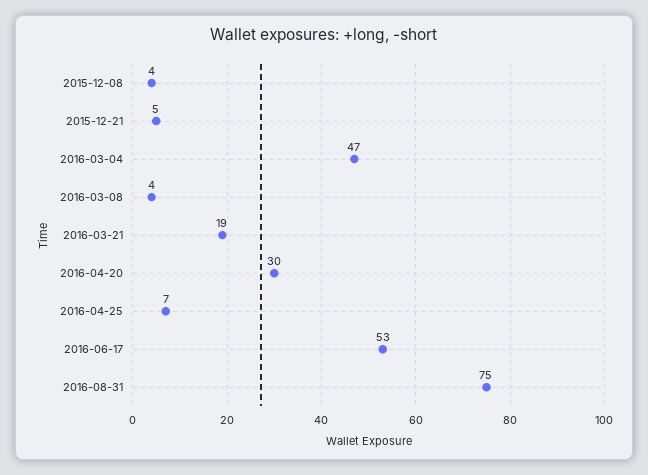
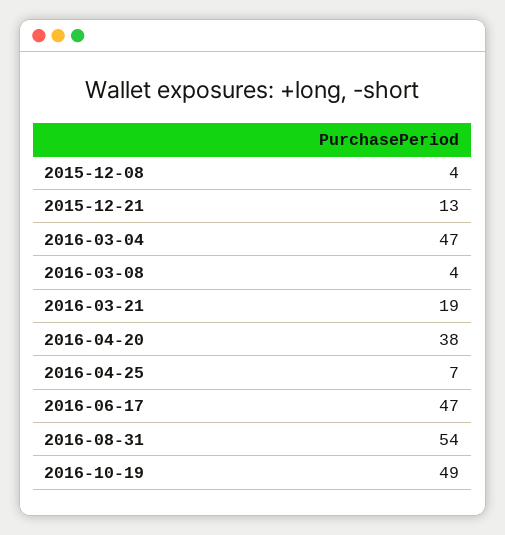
2015-12-21: 5 -> 13
2016-04-20: 30 -> 38
2016-06-17: 53 -> 47
2016-08-31: 75 -> 54
2016-10-19: none -> 49

